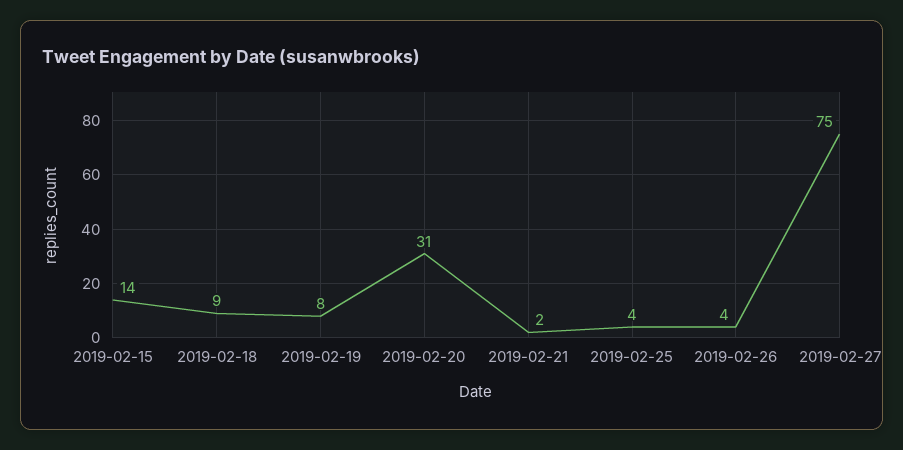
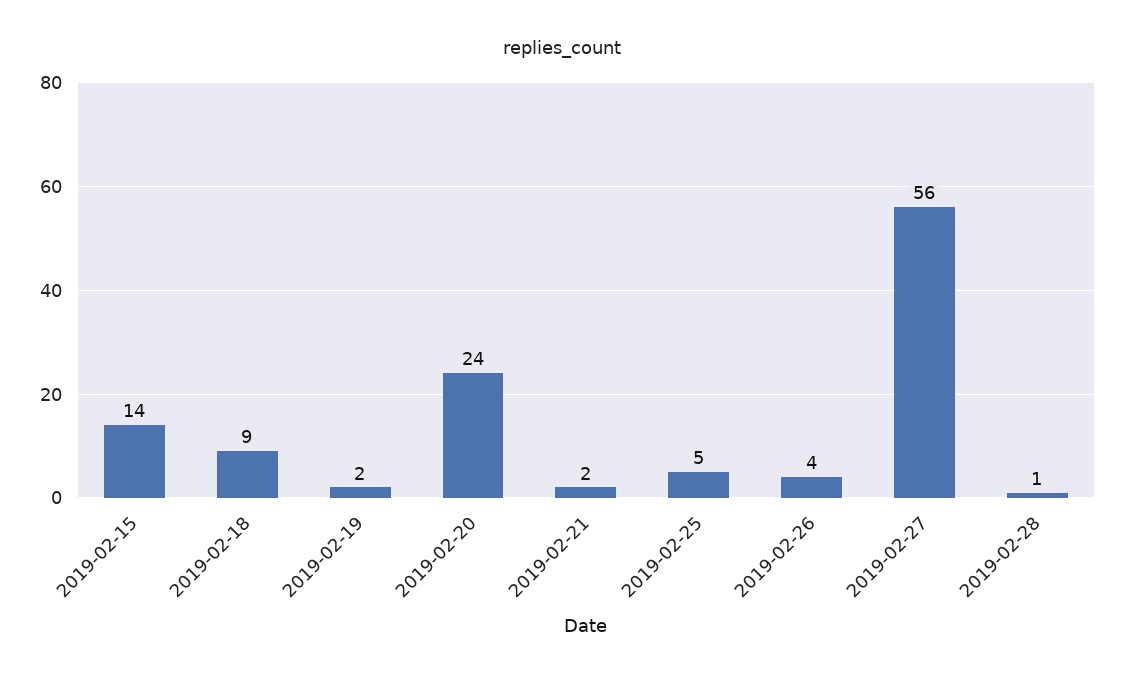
2019-02-19: 8 -> 2
2019-02-20: 31 -> 24
2019-02-25: 4 -> 5
2019-02-27: 75 -> 56
2019-02-28: none -> 1

